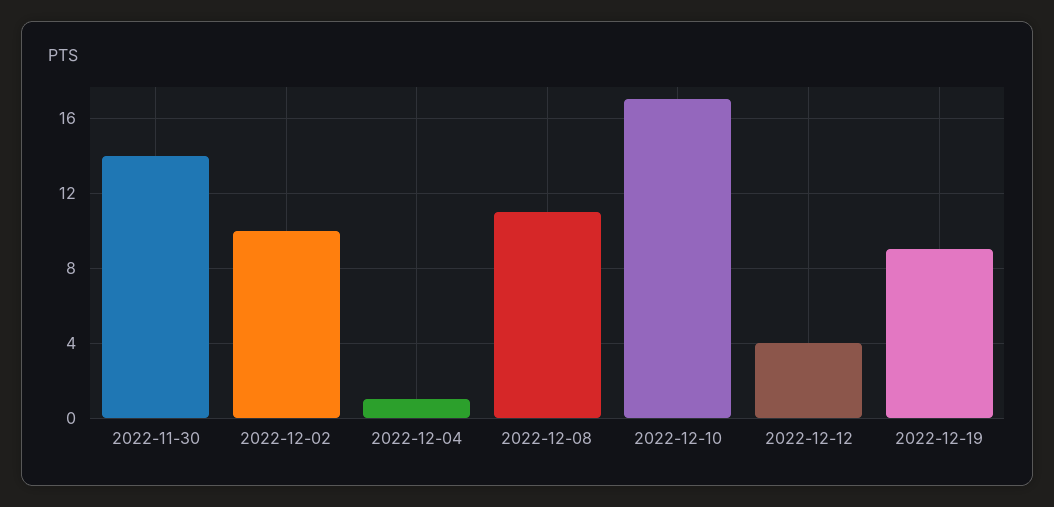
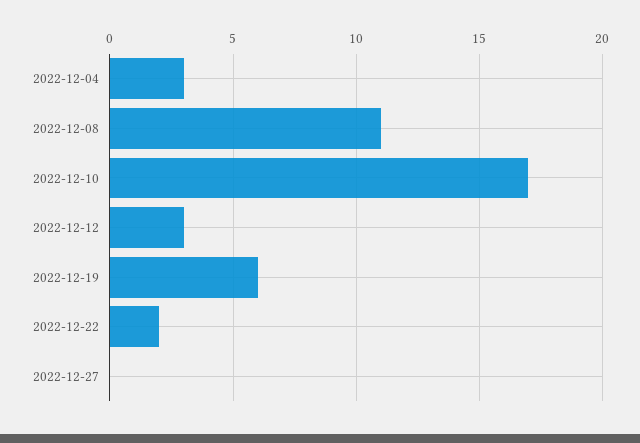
2022-11-30: 14 -> none
2022-12-02: 10 -> none
2022-12-04: 1 -> 3
2022-12-12: 4 -> 3
2022-12-19: 9 -> 6
2022-12-22: none -> 2
2022-12-27: none -> 0

